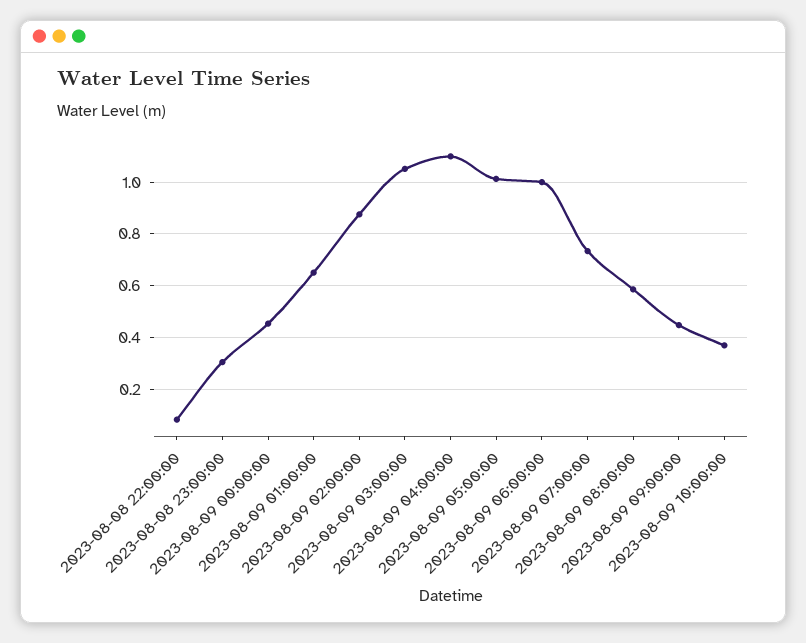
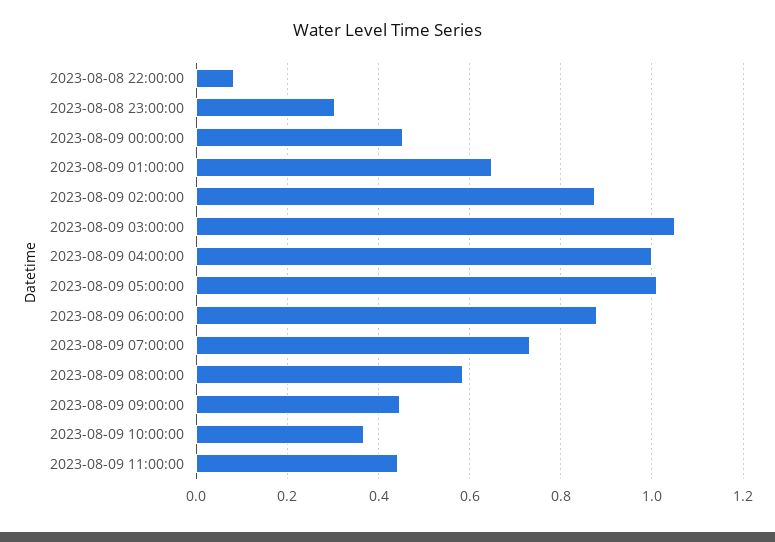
2023-08-09 04:00:00: 1.1 -> 1
2023-08-09 06:00:00: 1 -> 0.88
2023-08-09 11:00:00: none -> 0.44

